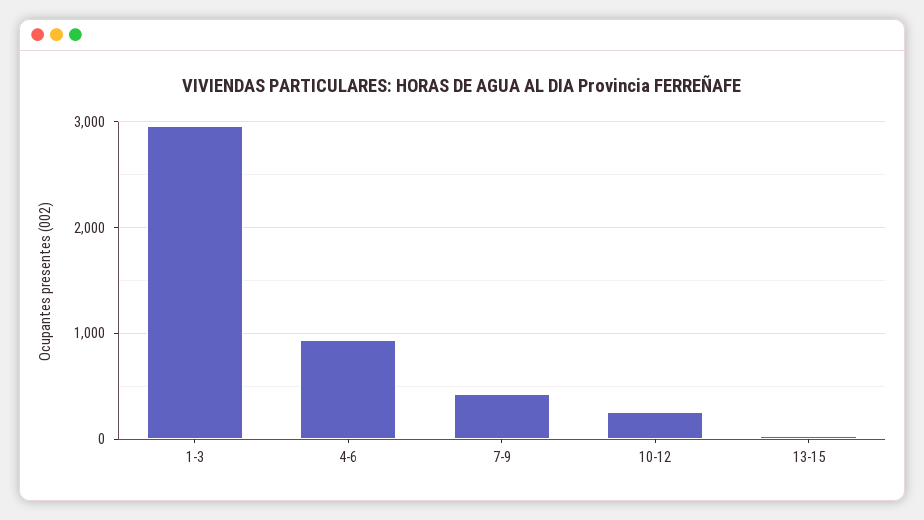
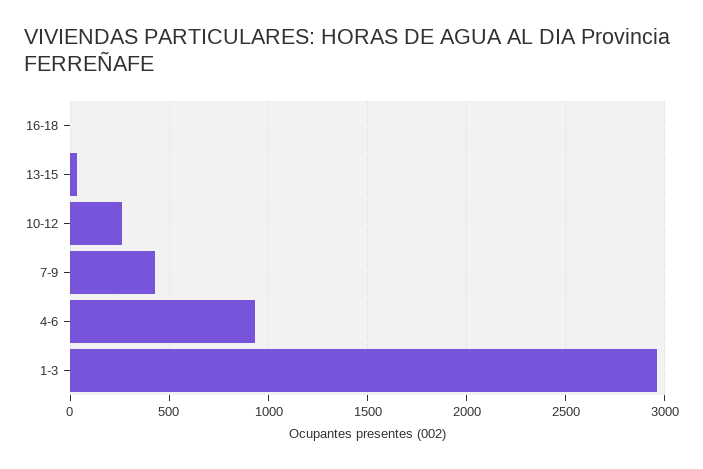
16-18: none -> 0

